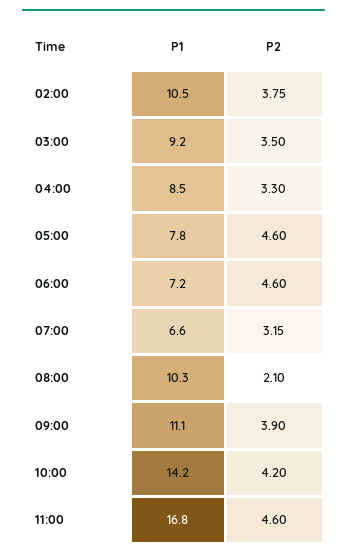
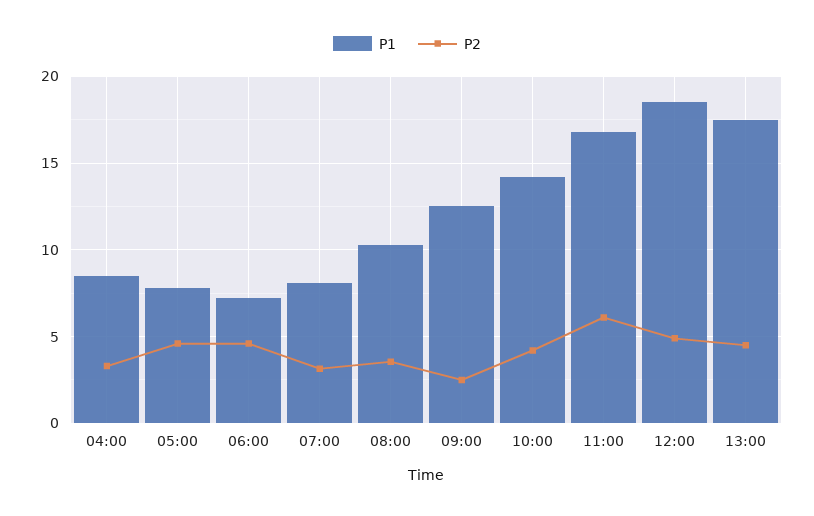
P1, 02:00: 10.5 -> none
P2, 02:00: 3.75 -> none
P1, 03:00: 9.2 -> none
P2, 03:00: 3.5 -> none
P1, 07:00: 6.6 -> 8
P2, 08:00: 2.1 -> 3.5
P1, 09:00: 11.1 -> 12.5
P2, 09:00: 3.9 -> 2.5
P2, 11:00: 4.6 -> 6
P1, 12:00: none -> 18.5
P2, 12:00: none -> 5
P1, 13:00: none -> 17.5
P2, 13:00: none -> 4.5

